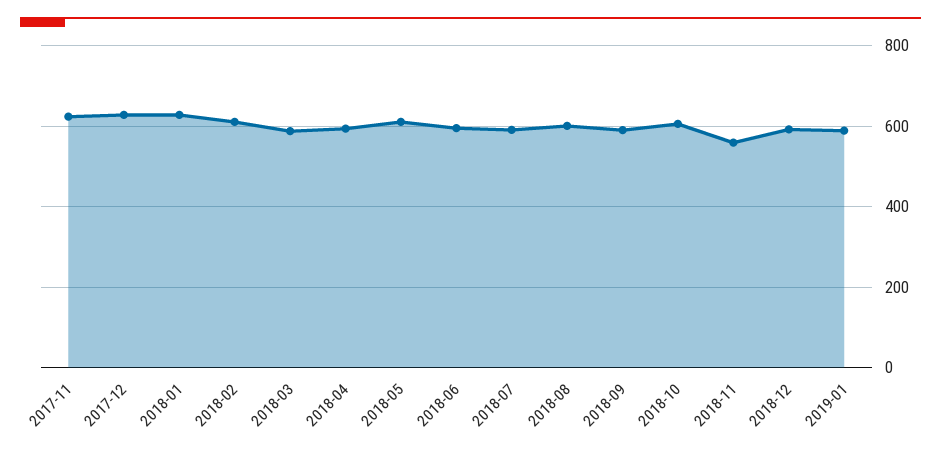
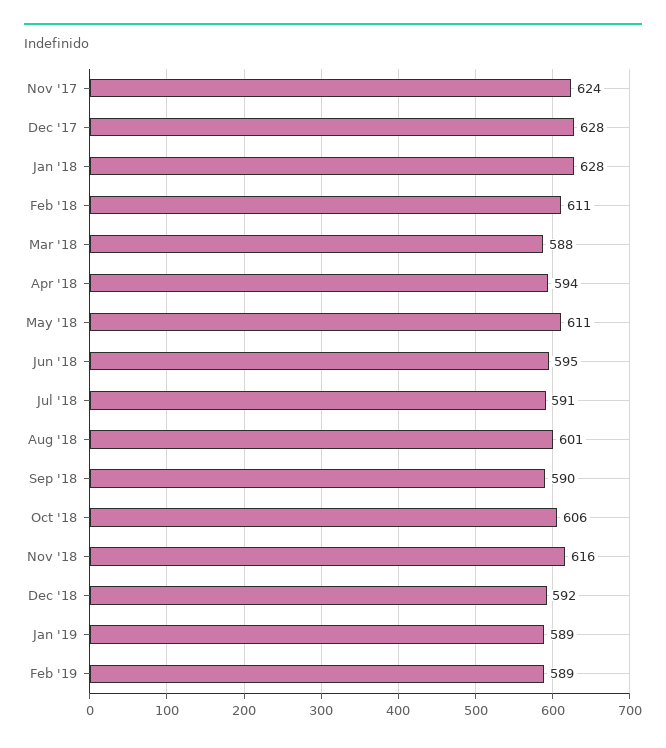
2018-11: 560 -> 616
Feb '19: none -> 589

